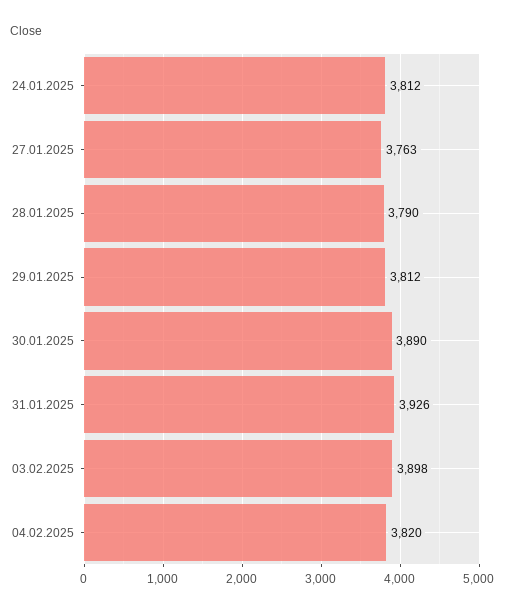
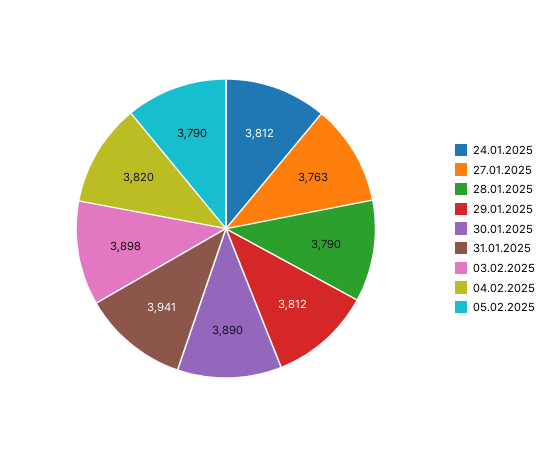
31.01.2025: 3926 -> 3941
05.02.2025: none -> 3790

